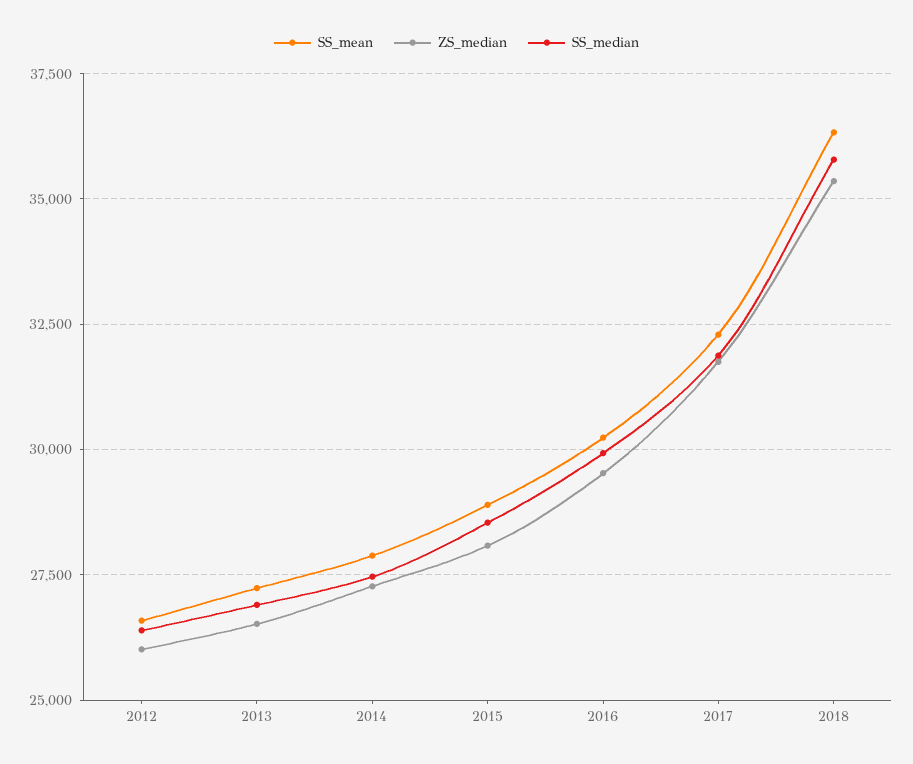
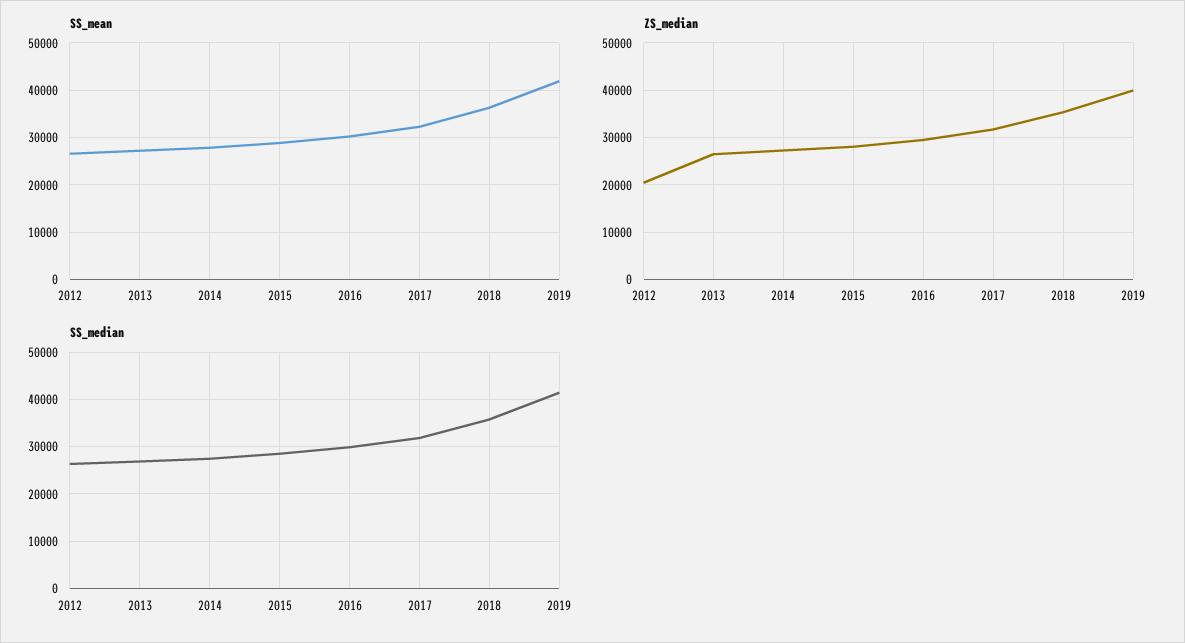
ZS_median, 2012: 26000 -> 20000
SS_mean, 2019: none -> 42000
ZS_median, 2019: none -> 40000
SS_median, 2019: none -> 42000

